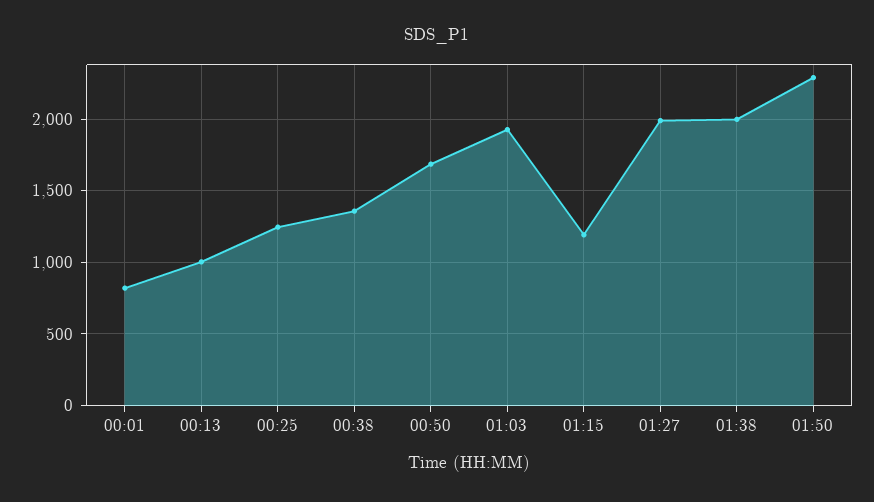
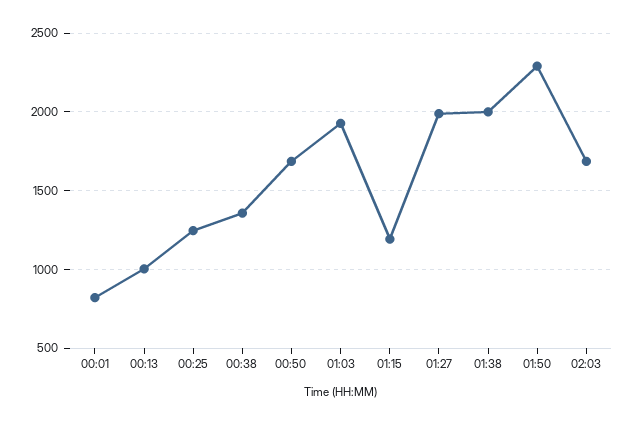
02:03: none -> 1700

